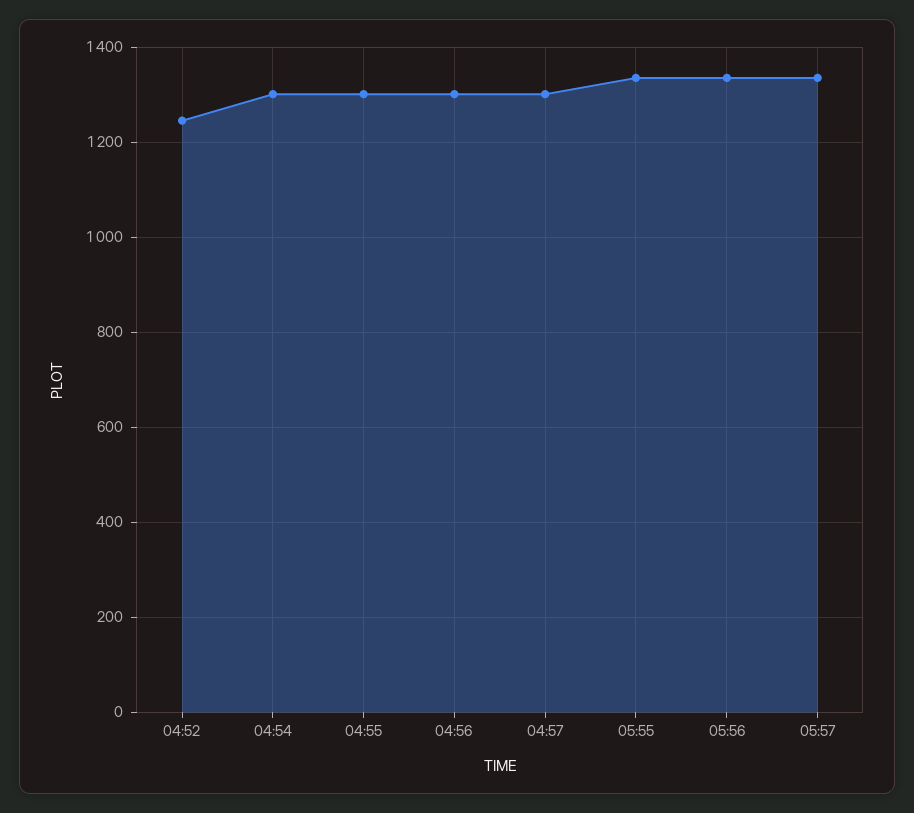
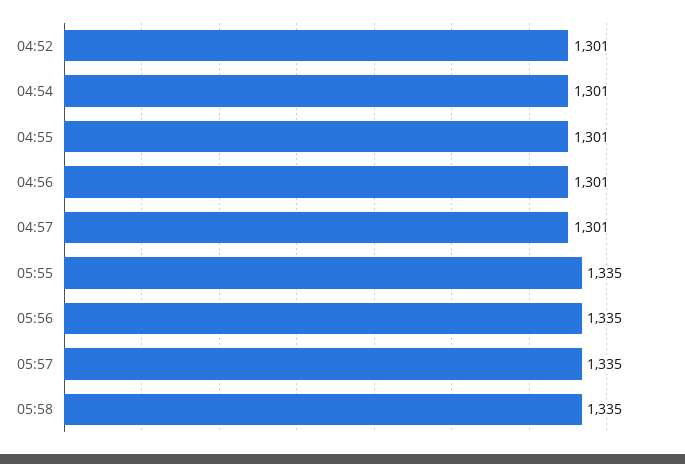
04:52: 1240 -> 1301
05:58: none -> 1335

